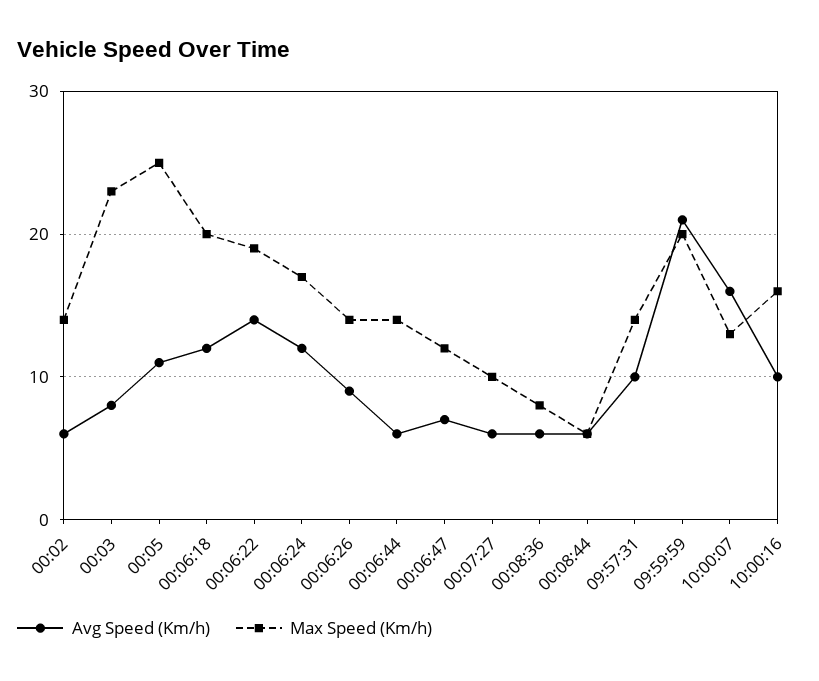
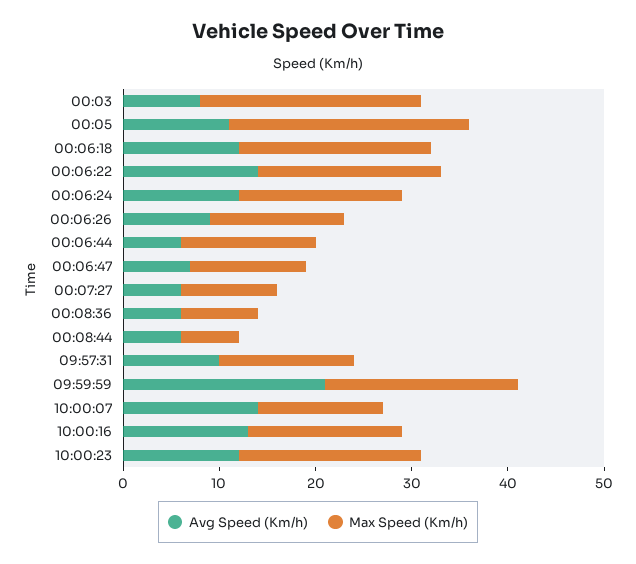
Avg Speed (Km/h), 00:02: 6 -> none
Max Speed (Km/h), 00:02: 14 -> none
Avg Speed (Km/h), 10:00:07: 16 -> 14
Avg Speed (Km/h), 10:00:16: 10 -> 13
Avg Speed (Km/h), 10:00:23: none -> 12
Max Speed (Km/h), 10:00:23: none -> 19

